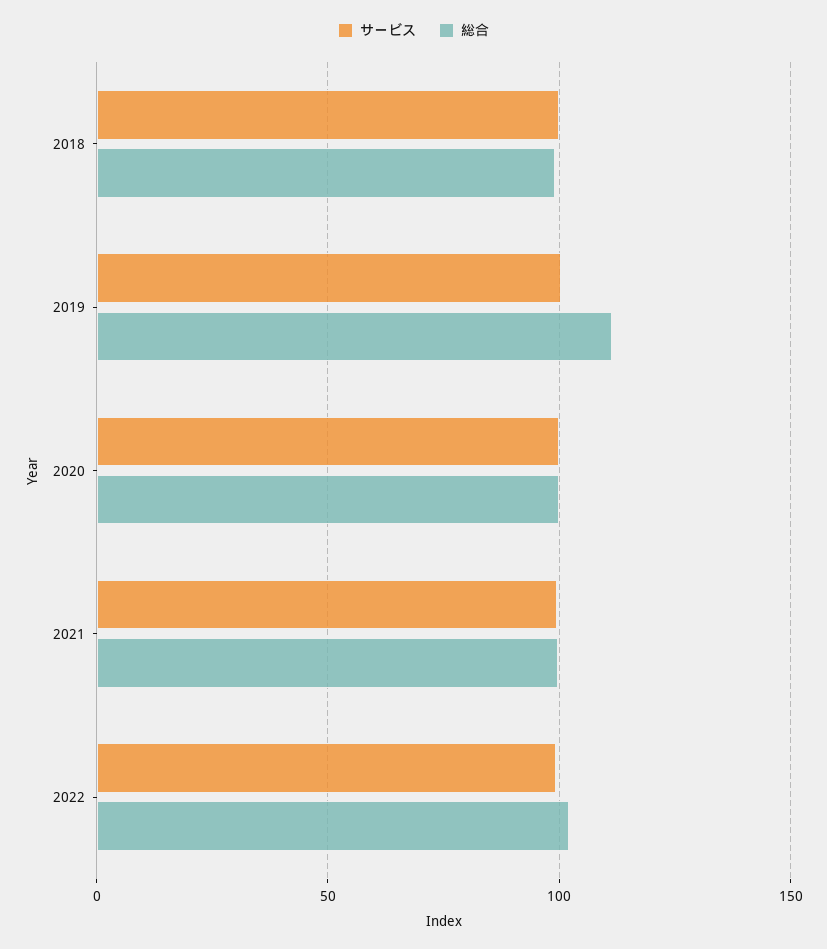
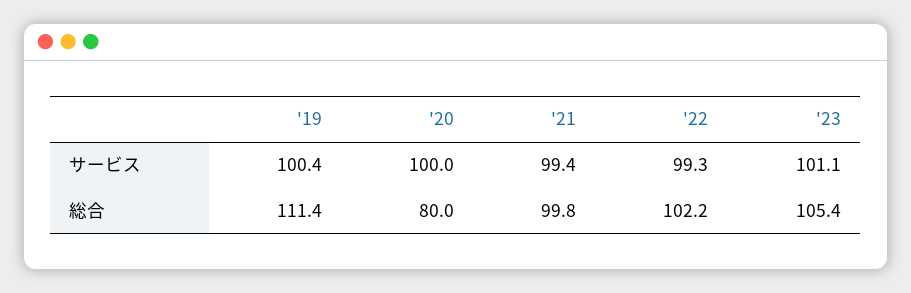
サービス, 2018: 100 -> none
総合, 2018: 100 -> none
総合, 2020: 100 -> 80
サービス, '23: none -> 101.1
総合, '23: none -> 105.4

